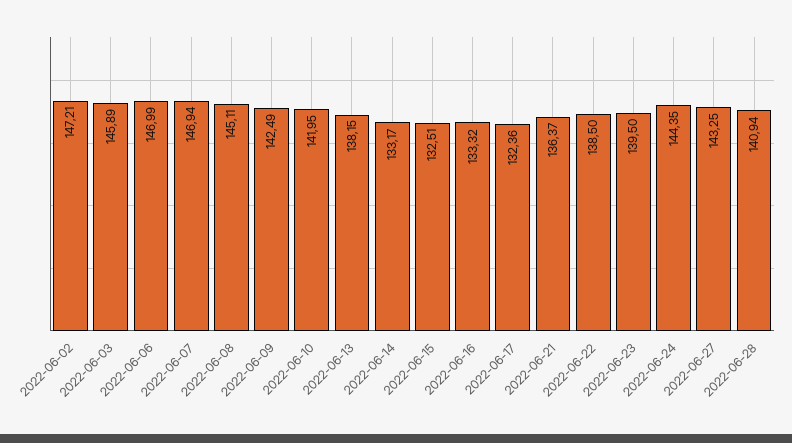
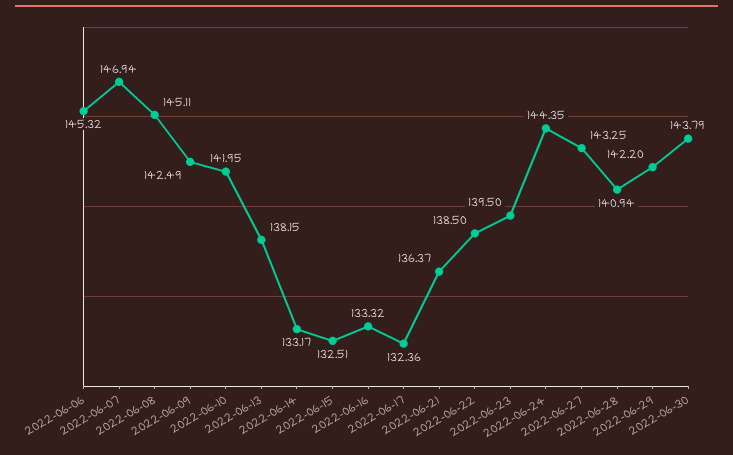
2022-06-02: 147.21 -> none
2022-06-03: 145.89 -> none
2022-06-06: 146.99 -> 145.32
2022-06-29: none -> 142.2
2022-06-30: none -> 143.79

